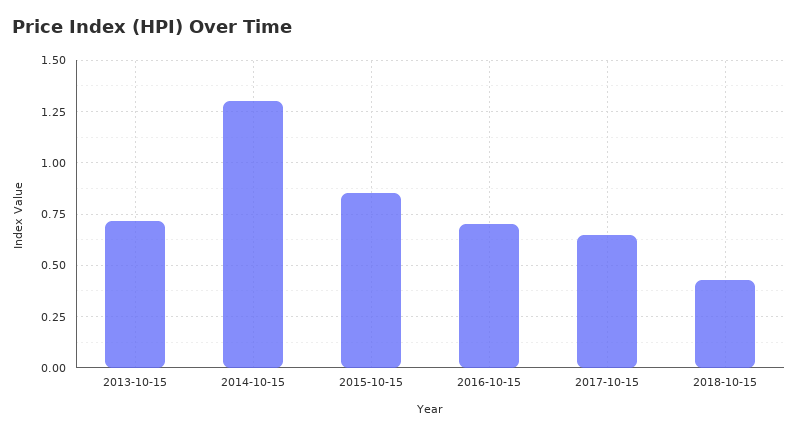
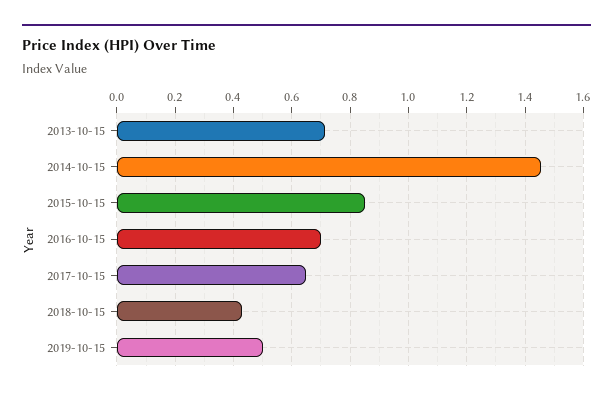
2014-10-15: 1.3 -> 1.45
2019-10-15: none -> 0.5

